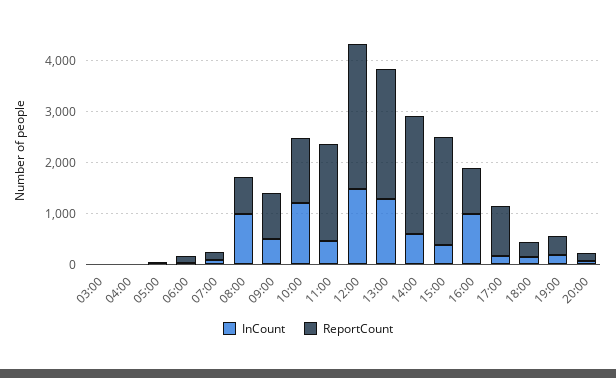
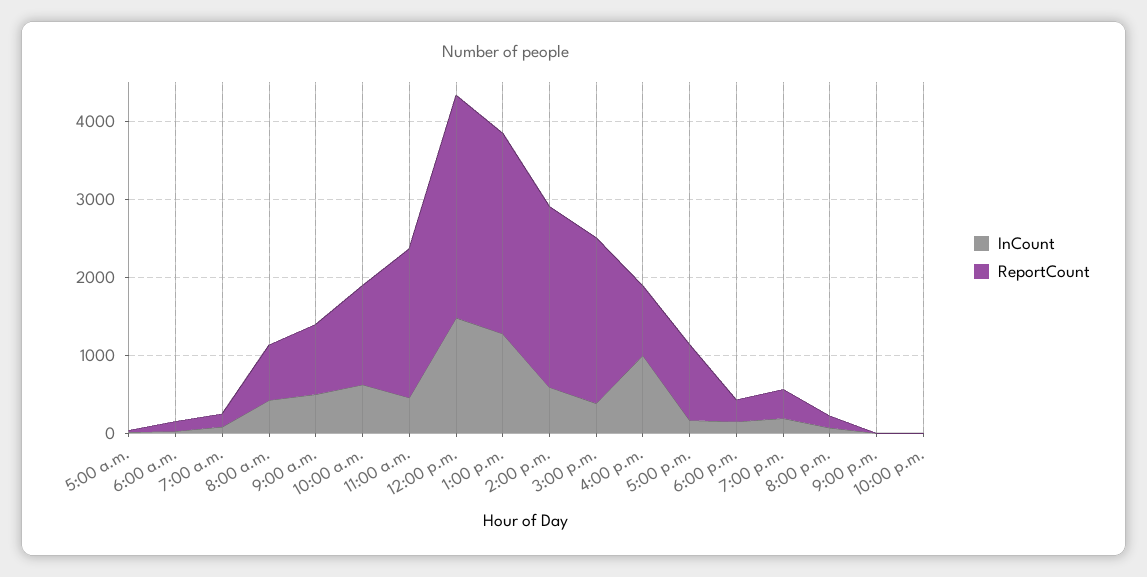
InCount, 03:00: 0 -> none
ReportCount, 03:00: 0 -> none
InCount, 04:00: 0 -> none
ReportCount, 04:00: 0 -> none
InCount, 08:00: 1000 -> 400
InCount, 10:00: 1200 -> 600
InCount, 9:00 p.m.: none -> 0
ReportCount, 9:00 p.m.: none -> 0
InCount, 10:00 p.m.: none -> 0
ReportCount, 10:00 p.m.: none -> 0

